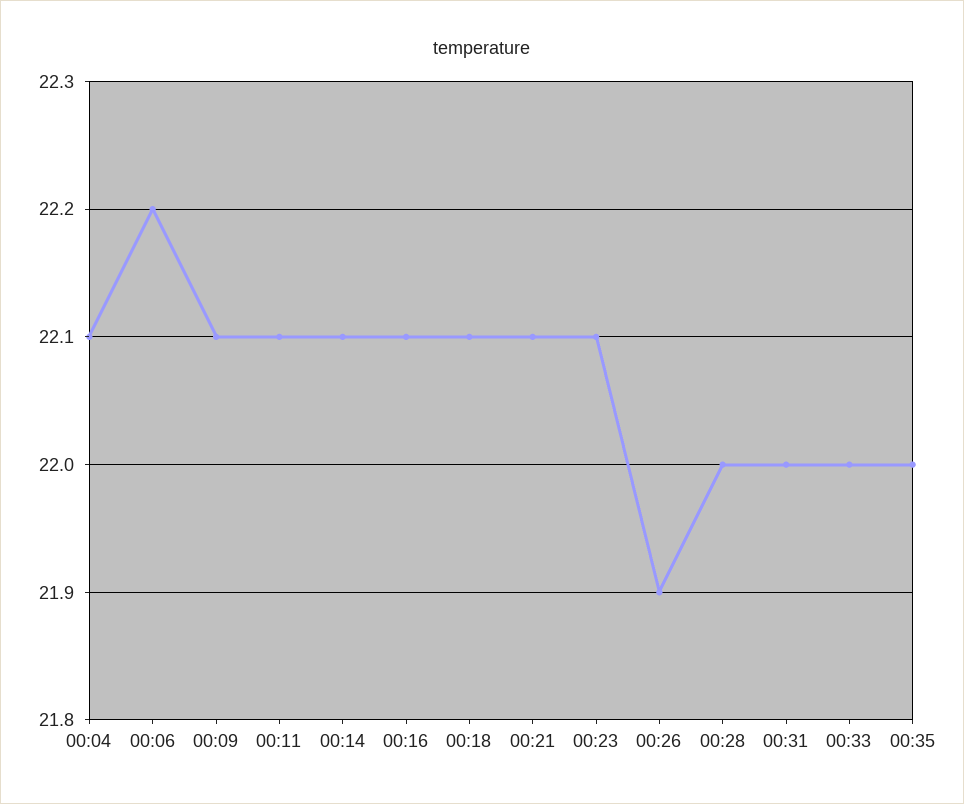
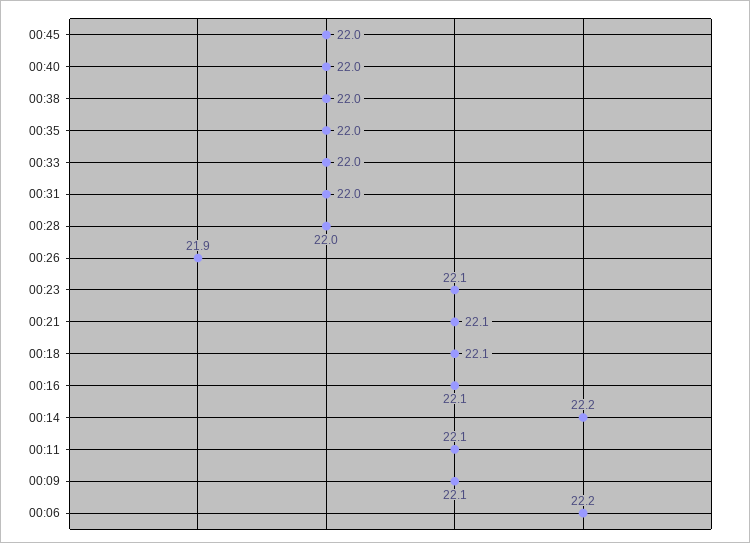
00:04: 22.1 -> none
00:14: 22.1 -> 22.2
00:45: none -> 22
00:40: none -> 22
00:38: none -> 22

